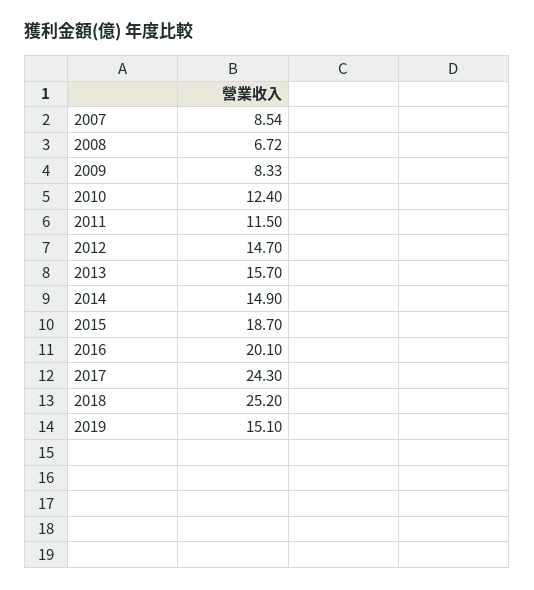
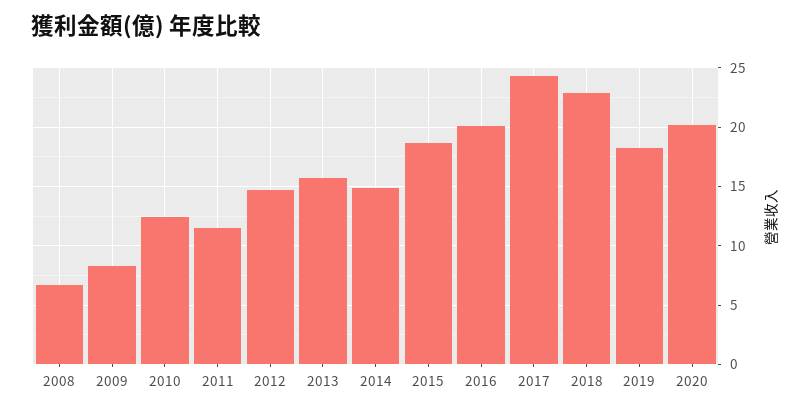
2007: 8.54 -> none
2018: 25.2 -> 23
2019: 15.1 -> 18
2020: none -> 20

